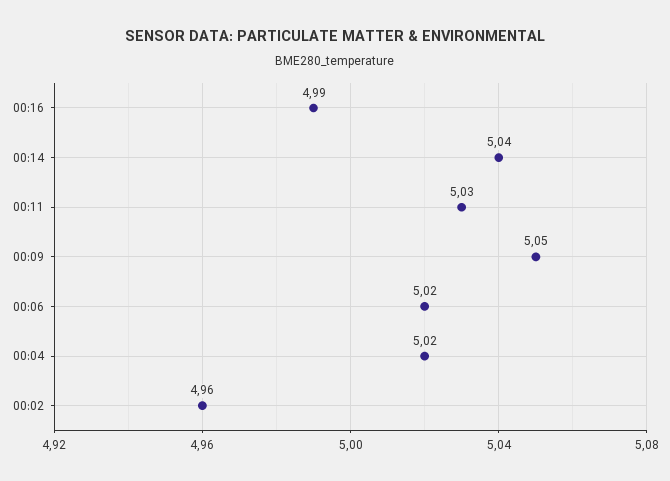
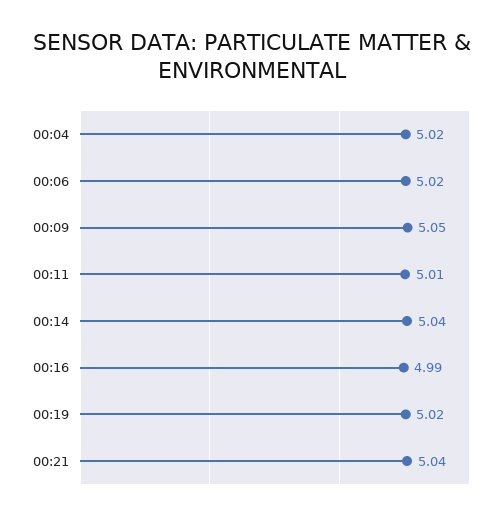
00:11: 5.03 -> 5.01
00:02: 4.96 -> none
00:19: none -> 5.02
00:21: none -> 5.04

